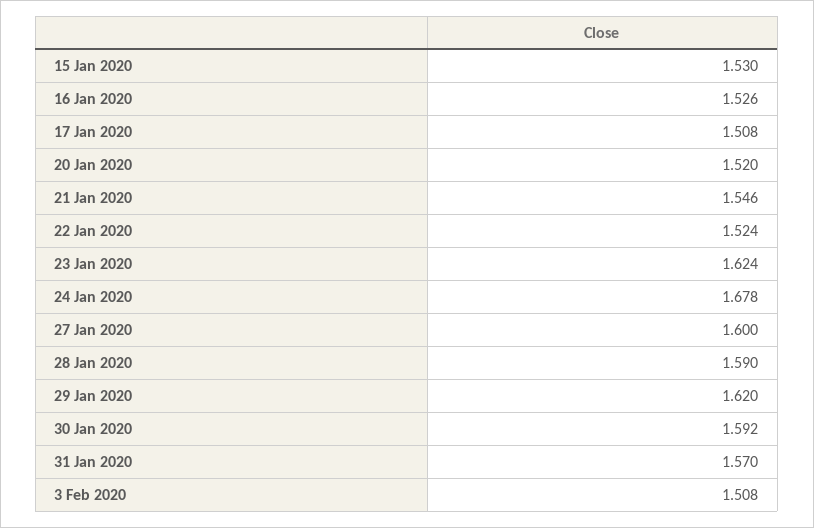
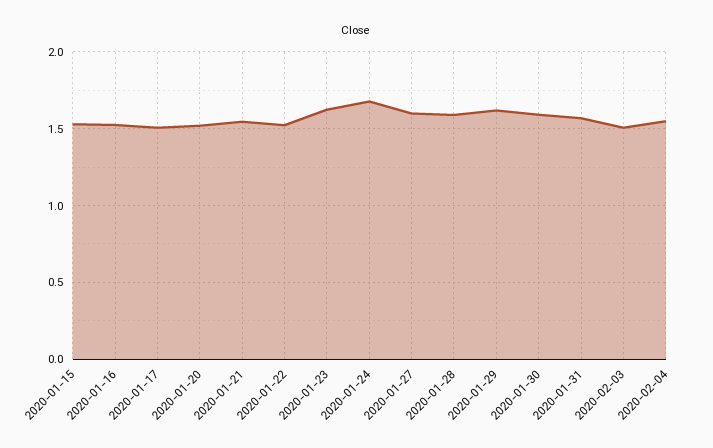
2020-02-04: none -> 1.55

